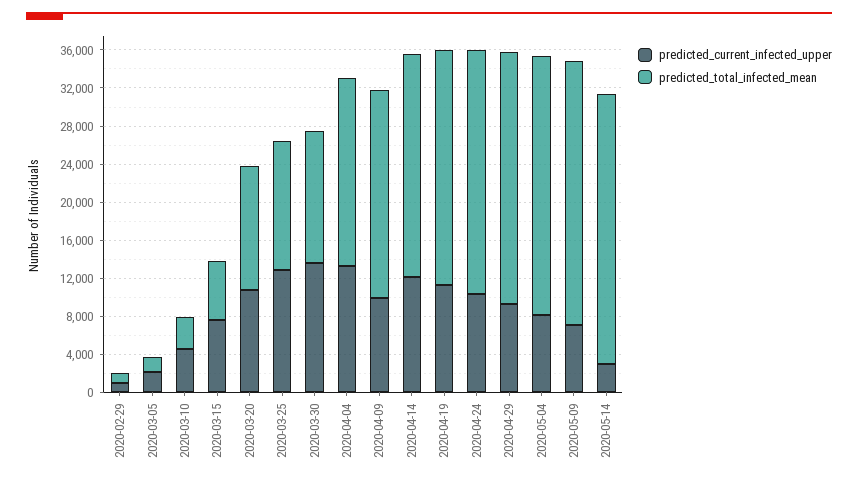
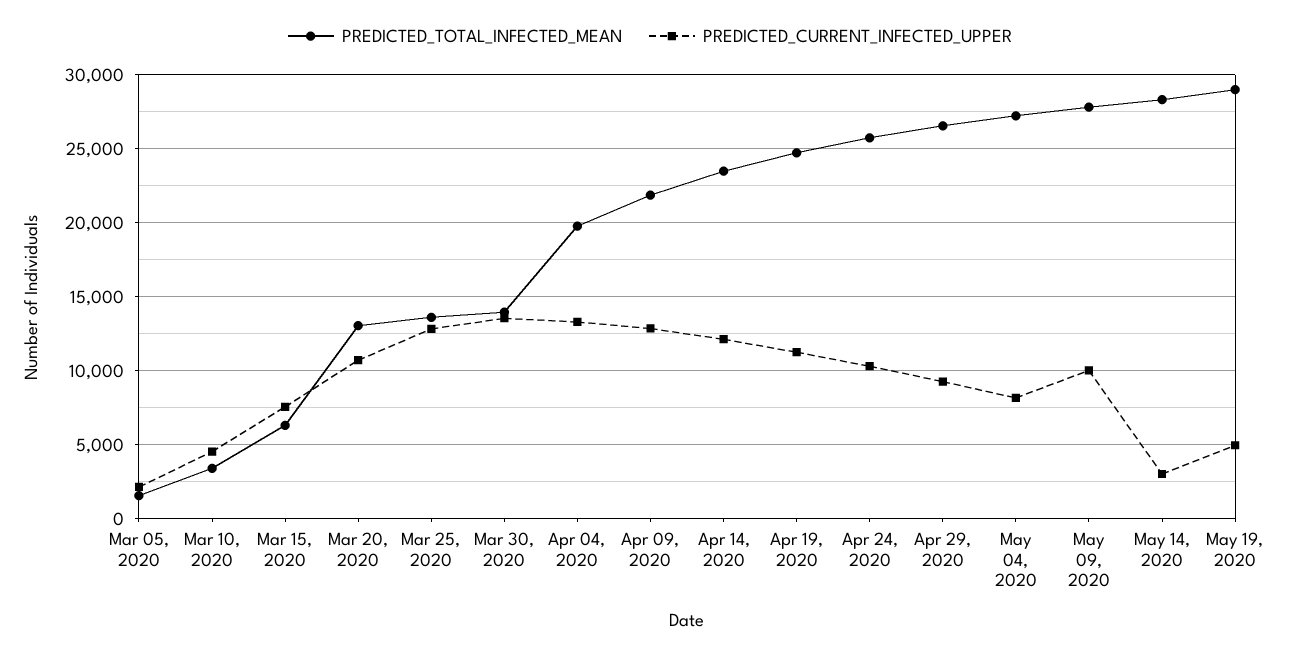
predicted_current_infected_upper, 2020-02-29: 1000 -> none
predicted_total_infected_mean, 2020-02-29: 1000 -> none
predicted_current_infected_upper, 2020-04-09: 10000 -> 13000
predicted_current_infected_upper, 2020-05-09: 7000 -> 10000
predicted_total_infected_mean, May 19, 2020: none -> 29000
predicted_current_infected_upper, May 19, 2020: none -> 5000

